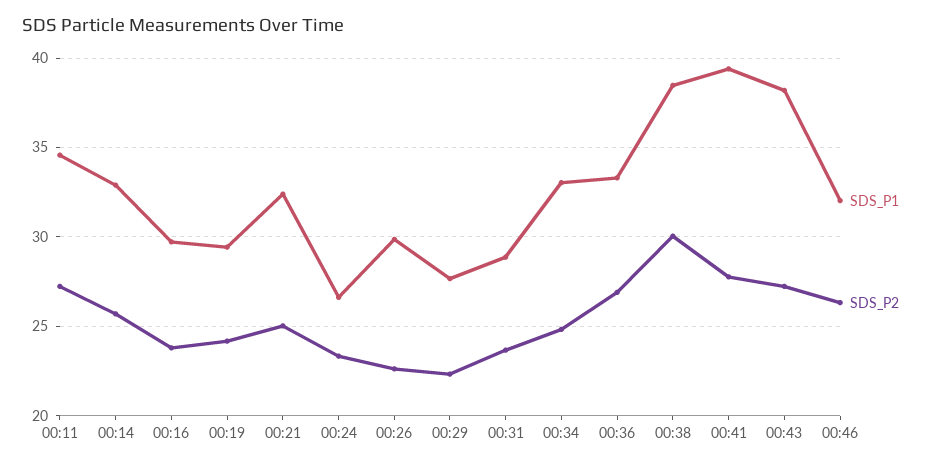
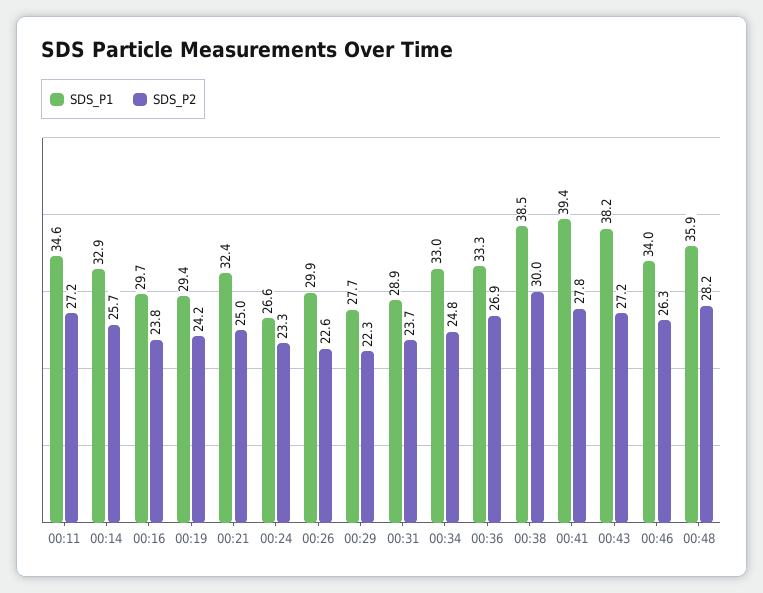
SDS_P1, 00:46: 32 -> 34
SDS_P1, 00:48: none -> 35.9
SDS_P2, 00:48: none -> 28.2

